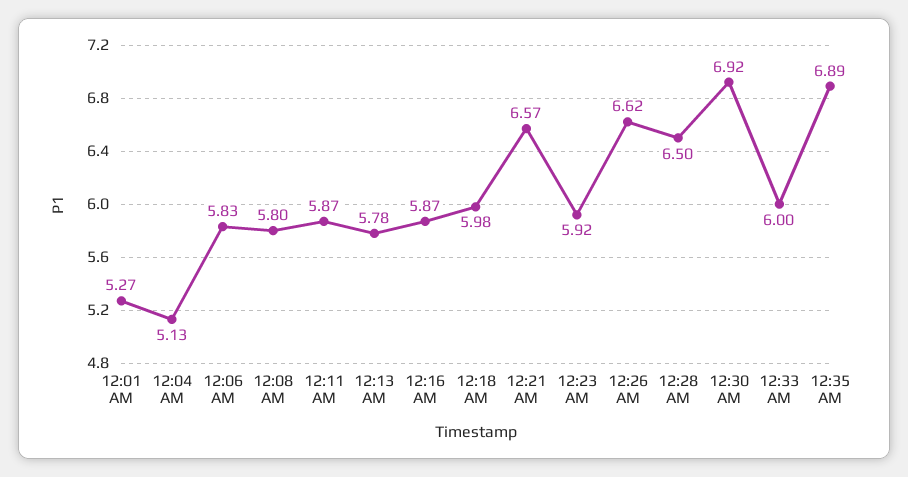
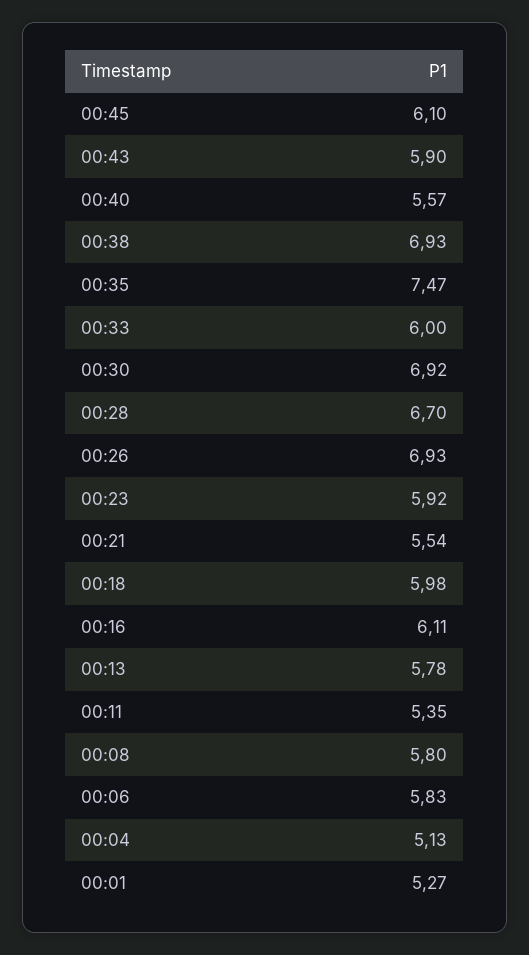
12:11 AM: 5.87 -> 5.35
12:16 AM: 5.87 -> 6.11
12:21 AM: 6.57 -> 5.54
12:26 AM: 6.62 -> 6.93
12:28 AM: 6.5 -> 6.7
12:35 AM: 6.89 -> 7.47
00:45: none -> 6.1
00:43: none -> 5.9
00:40: none -> 5.57
00:38: none -> 6.93

